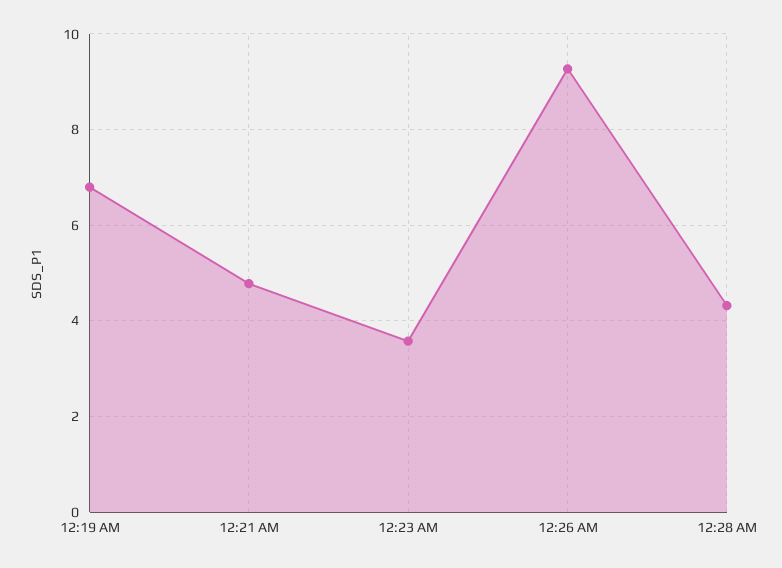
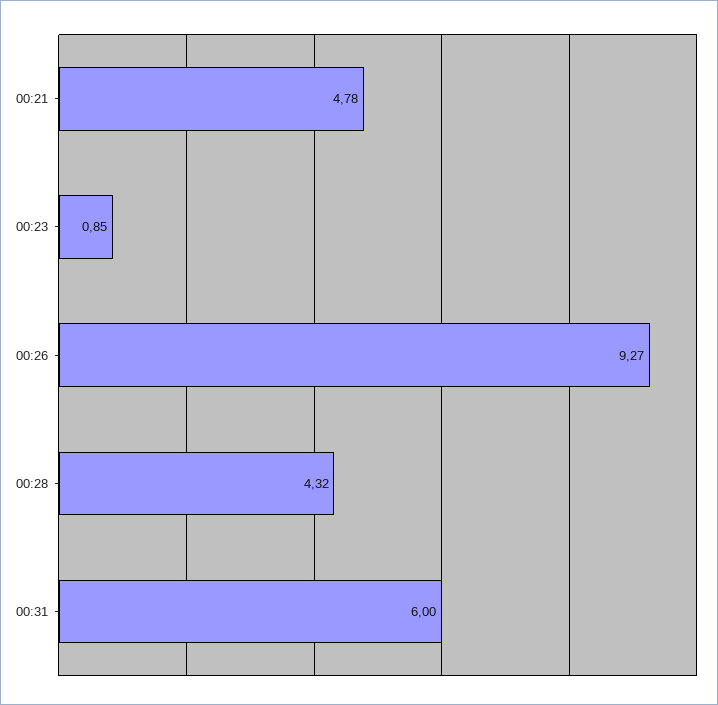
12:19 AM: 6.8 -> none
12:23 AM: 3.6 -> 0.85
00:31: none -> 6

